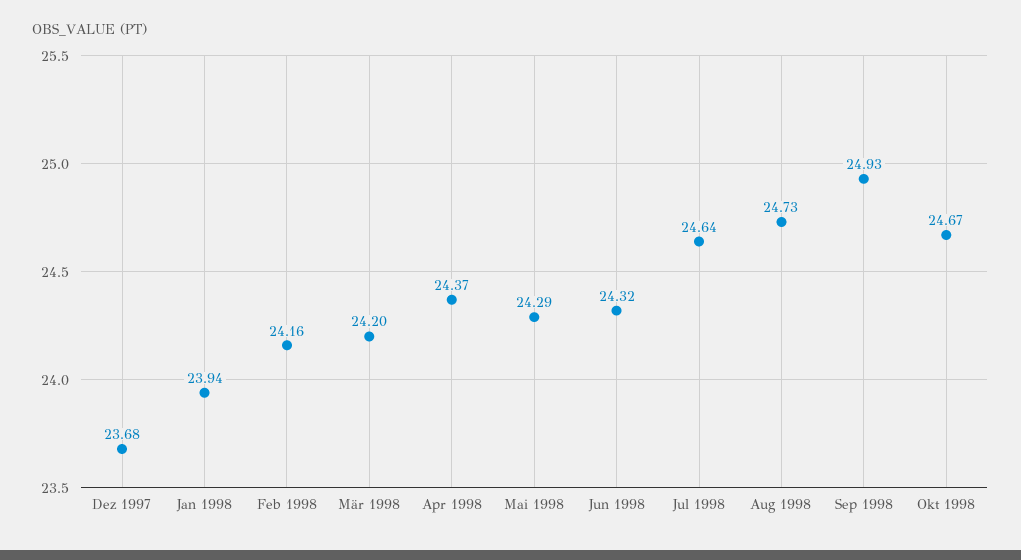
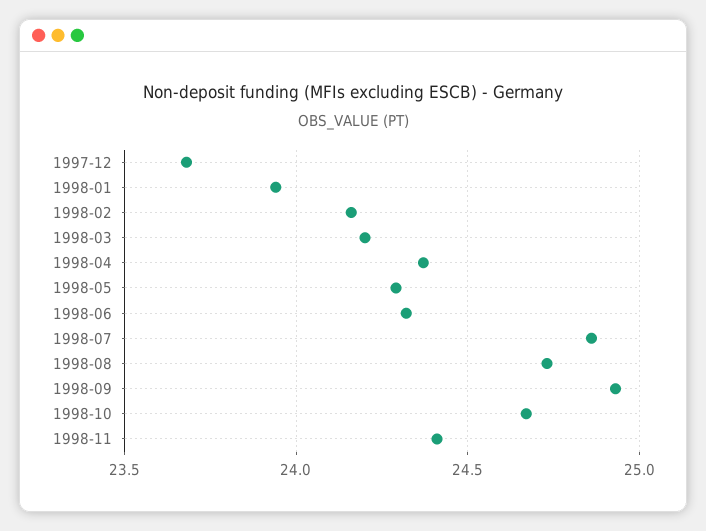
Jul 1998: 24.64 -> 24.85
1998-11: none -> 24.4

